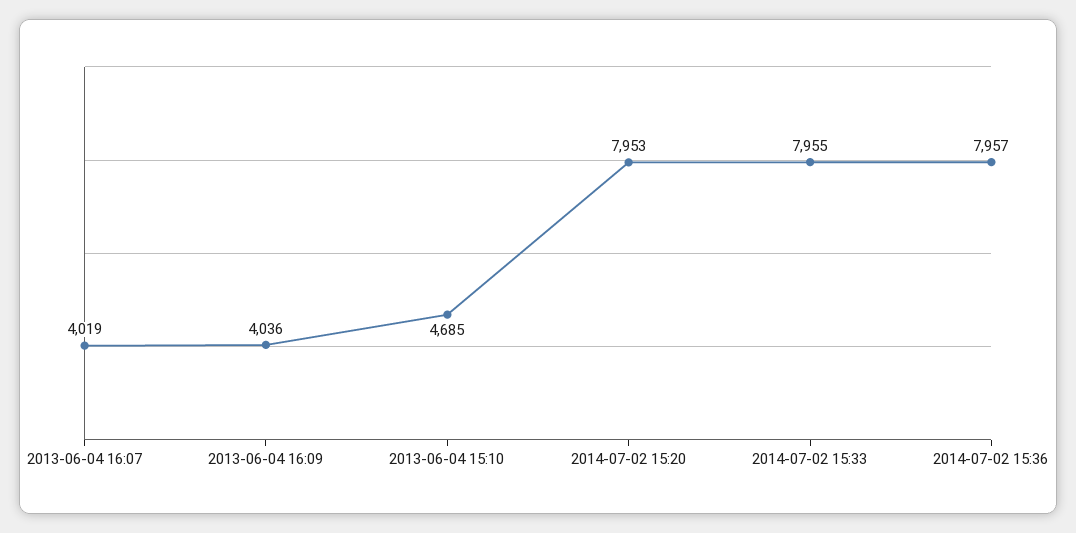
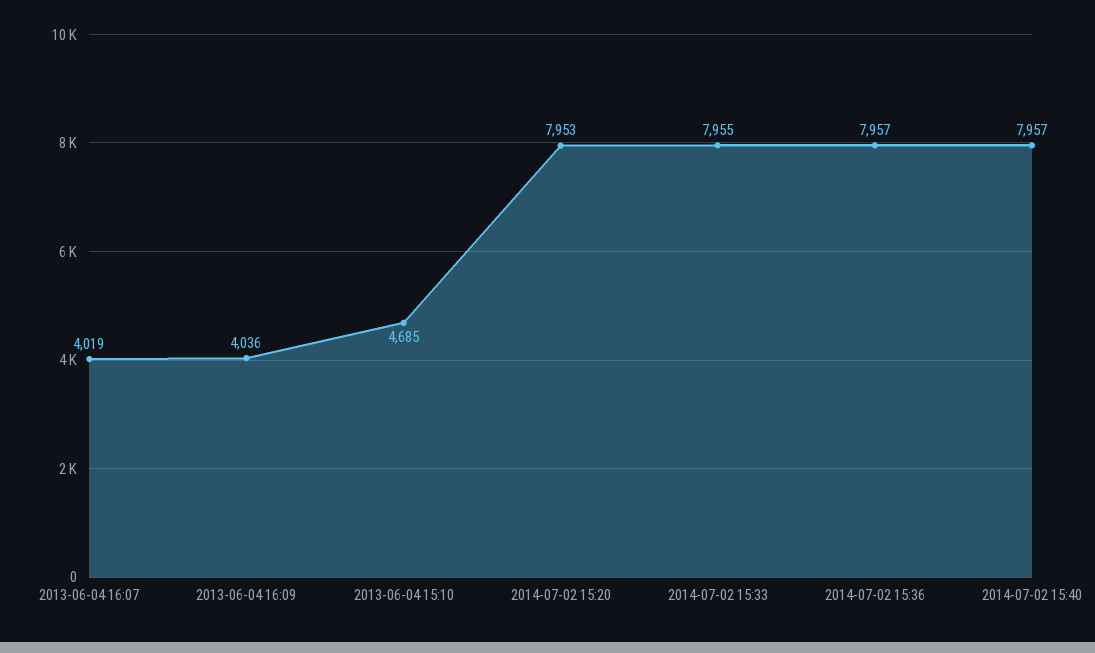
2014-07-02 15:40: none -> 7957

